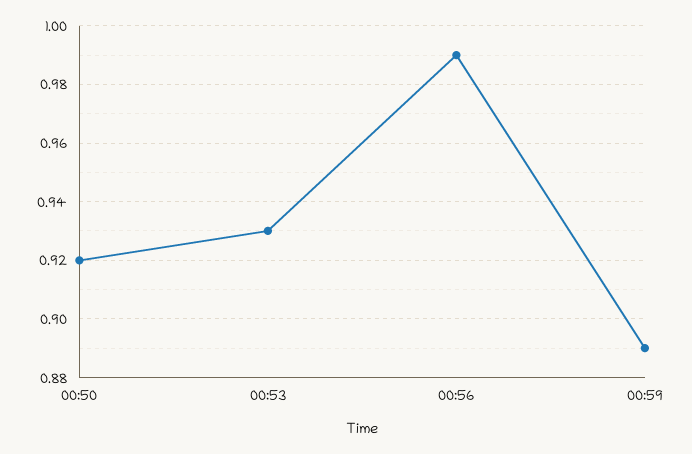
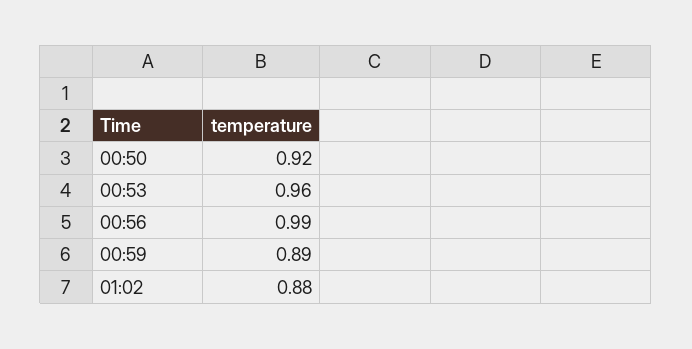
00:53: 0.93 -> 0.96
01:02: none -> 0.88

